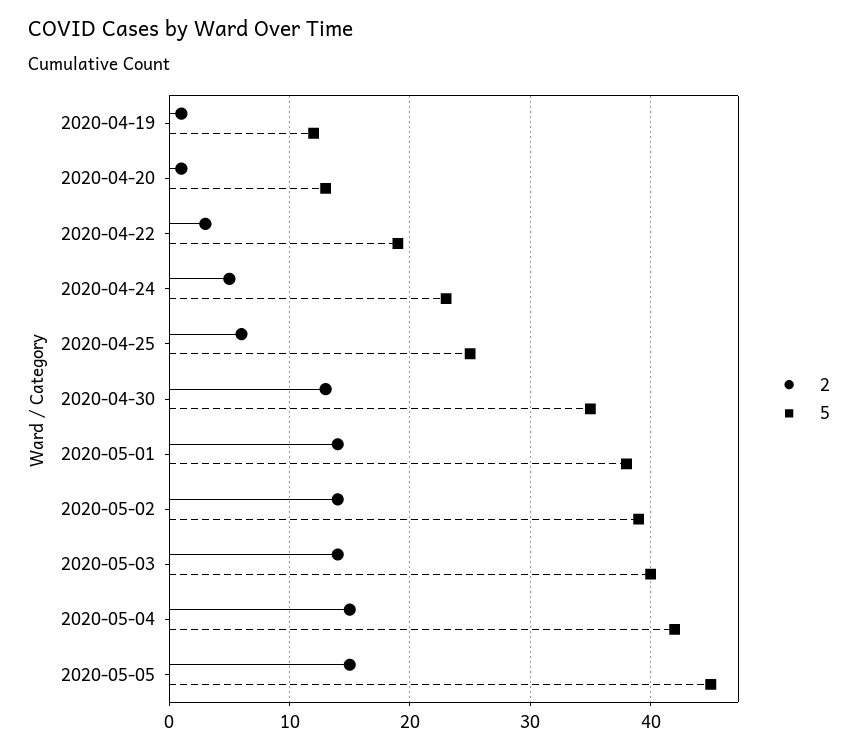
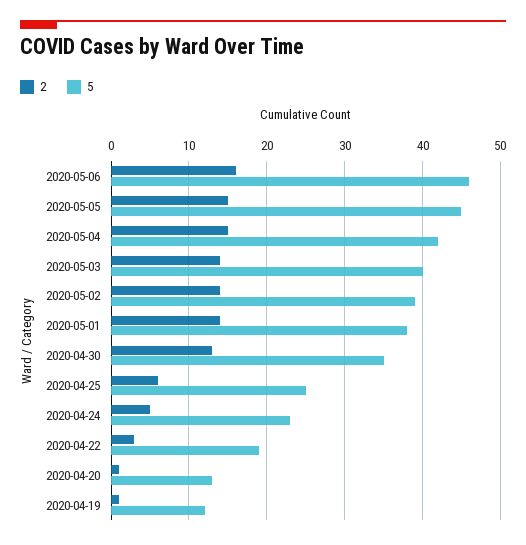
2, 2020-05-06: none -> 16
5, 2020-05-06: none -> 46

